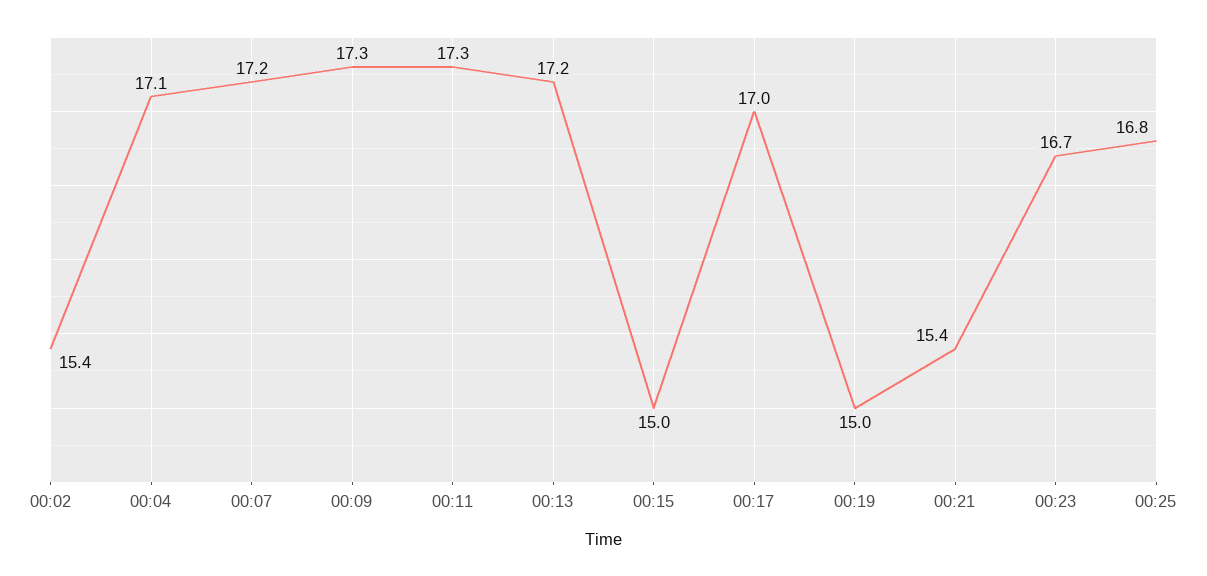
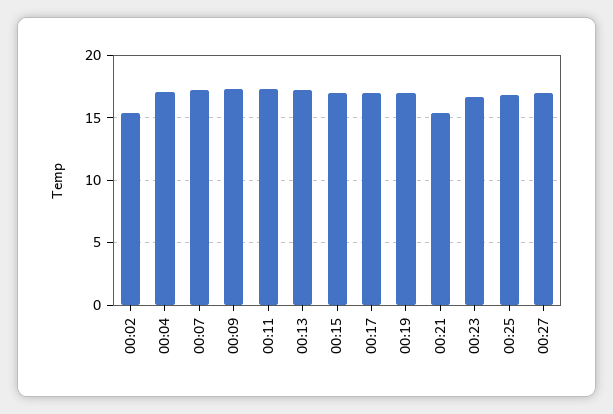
00:15: 15 -> 17
00:19: 15 -> 17
00:27: none -> 17

